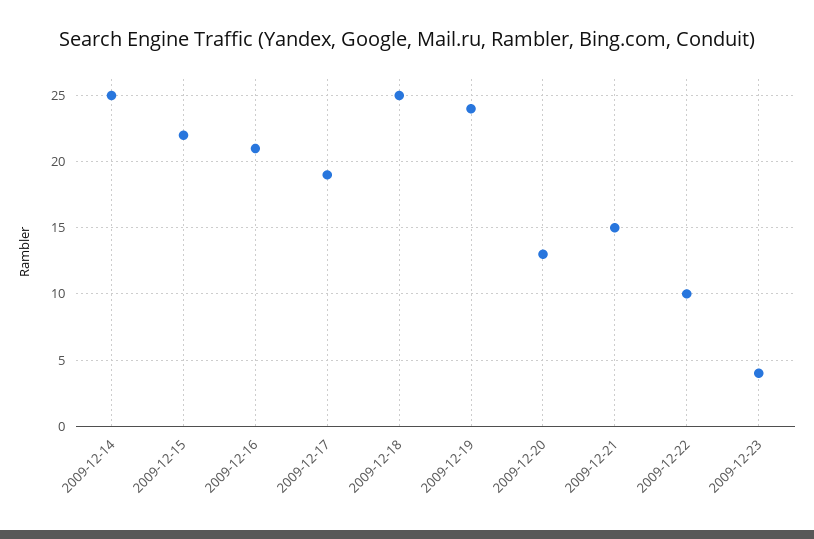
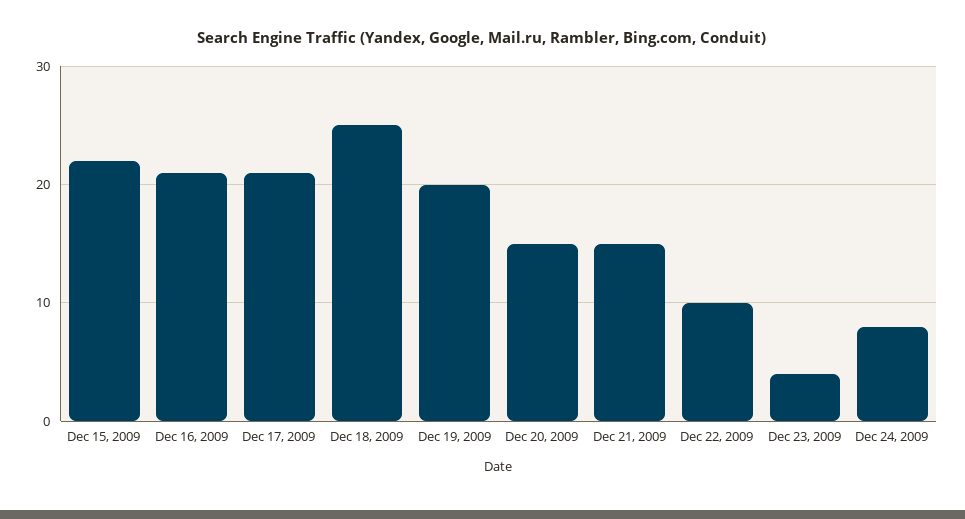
2009-12-14: 25 -> none
2009-12-17: 19 -> 21
2009-12-19: 24 -> 20
2009-12-20: 13 -> 15
Dec 24, 2009: none -> 8

